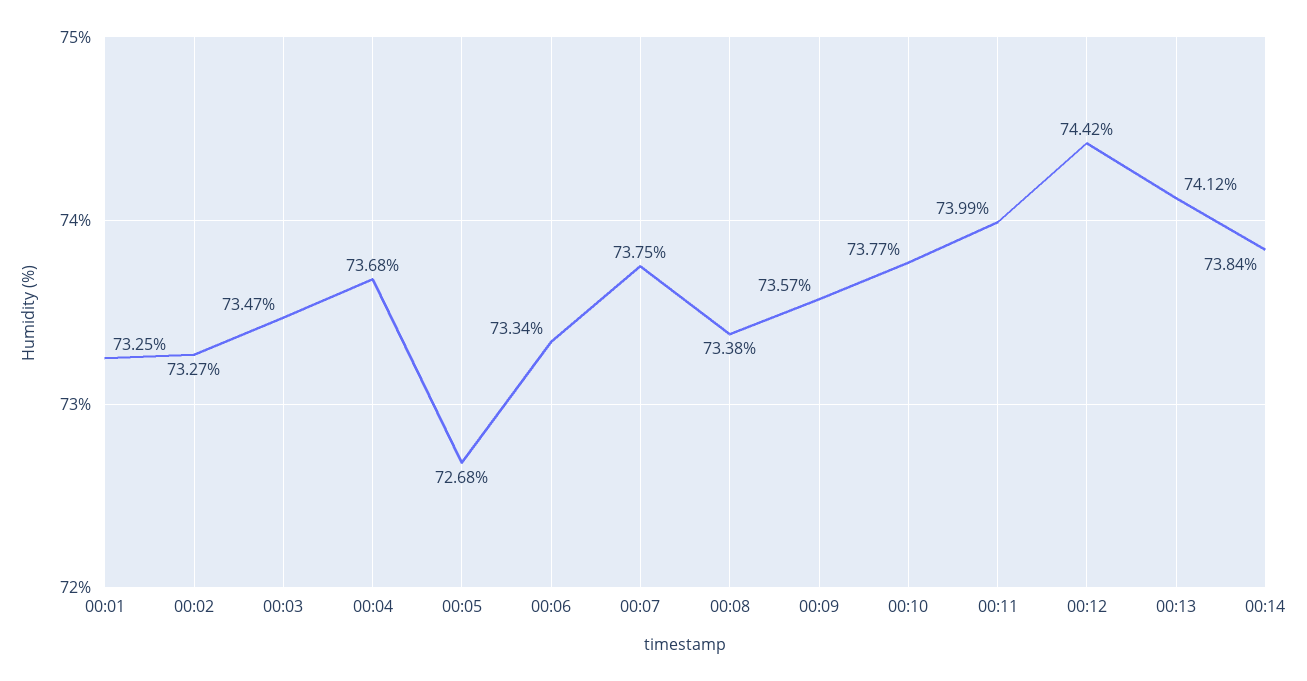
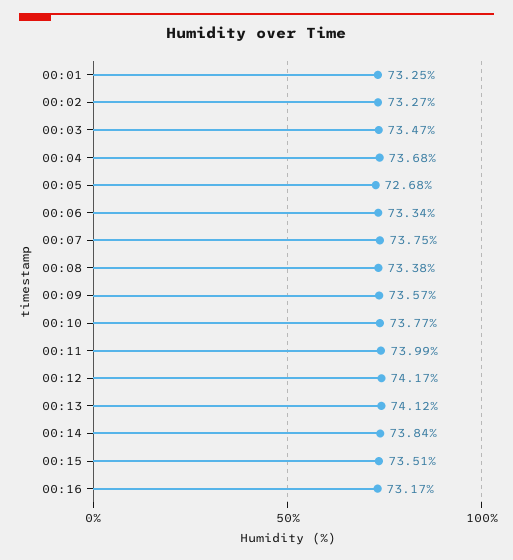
00:12: 74.42 -> 74.17
00:15: none -> 73.51
00:16: none -> 73.17

